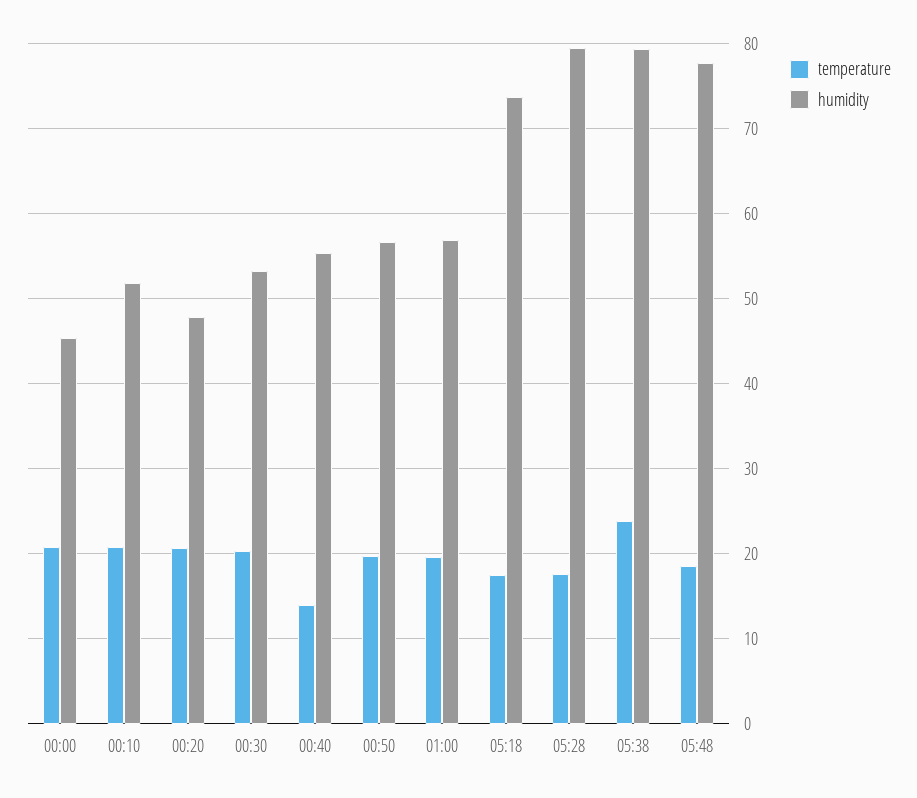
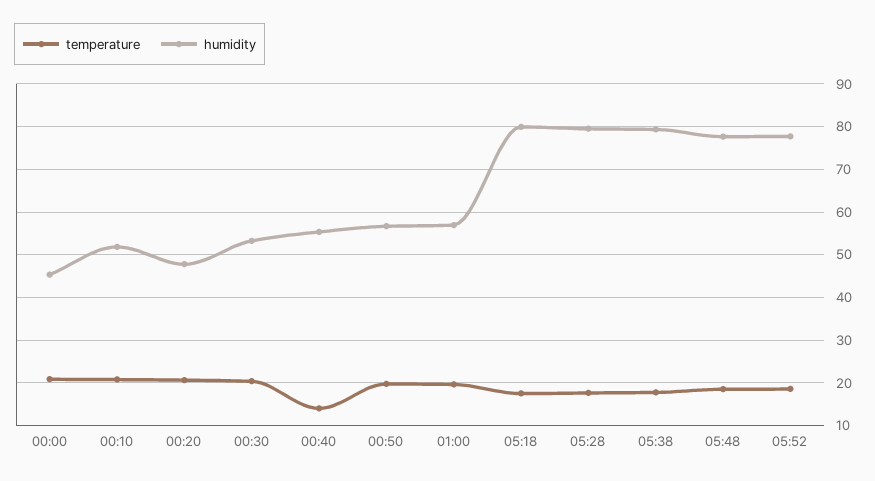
humidity, 05:18: 74 -> 80
temperature, 05:38: 24 -> 18
temperature, 05:52: none -> 18
humidity, 05:52: none -> 78

